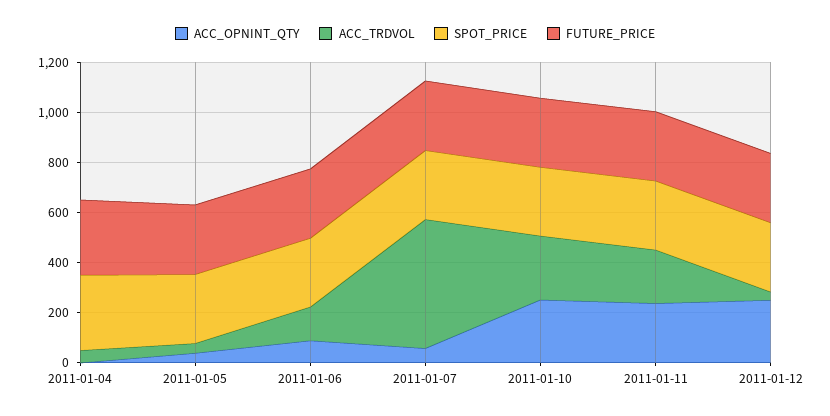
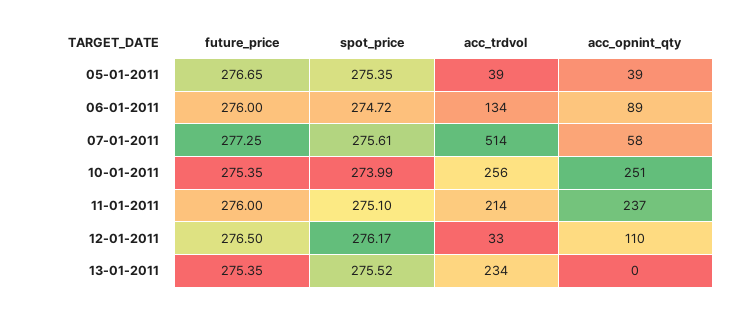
ACC_OPNINT_QTY, 2011-01-04: 0 -> none
ACC_TRDVOL, 2011-01-04: 50 -> none
SPOT_PRICE, 2011-01-04: 300 -> none
FUTURE_PRICE, 2011-01-04: 300 -> none
ACC_OPNINT_QTY, 2011-01-12: 250 -> 110
FUTURE_PRICE, 13-01-2011: none -> 275.35
SPOT_PRICE, 13-01-2011: none -> 275.52
ACC_TRDVOL, 13-01-2011: none -> 234
ACC_OPNINT_QTY, 13-01-2011: none -> 0

